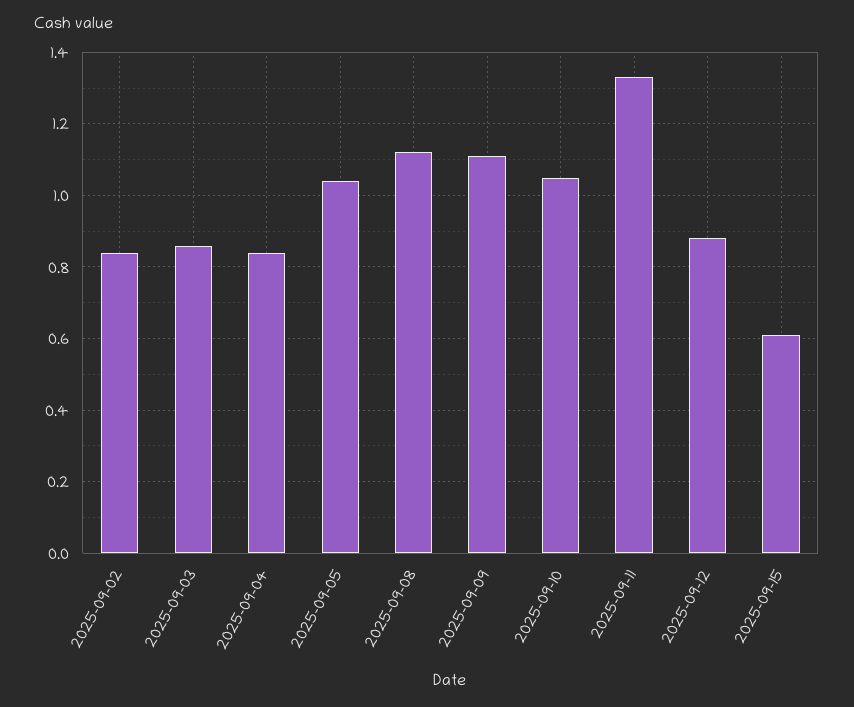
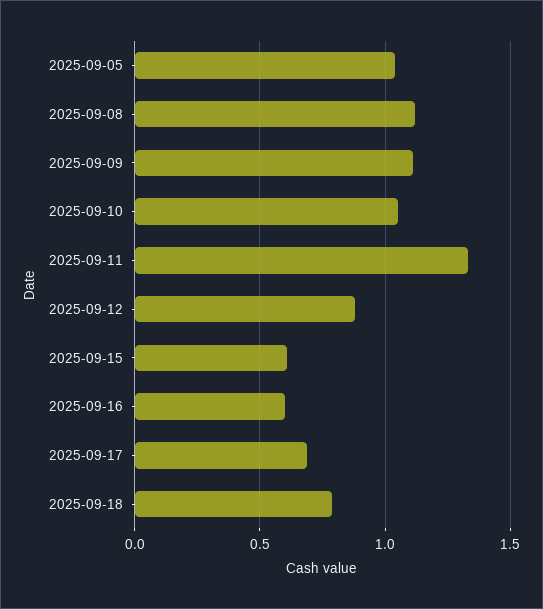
2025-09-02: 0.85 -> none
2025-09-03: 0.85 -> none
2025-09-04: 0.85 -> none
2025-09-16: none -> 0.6
2025-09-17: none -> 0.7
2025-09-18: none -> 0.8

